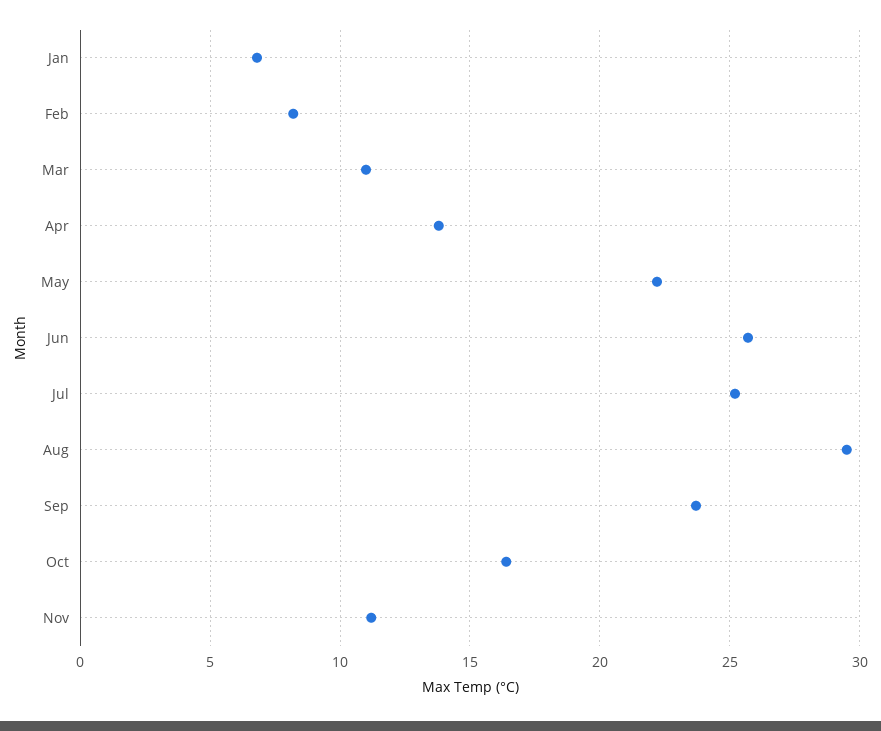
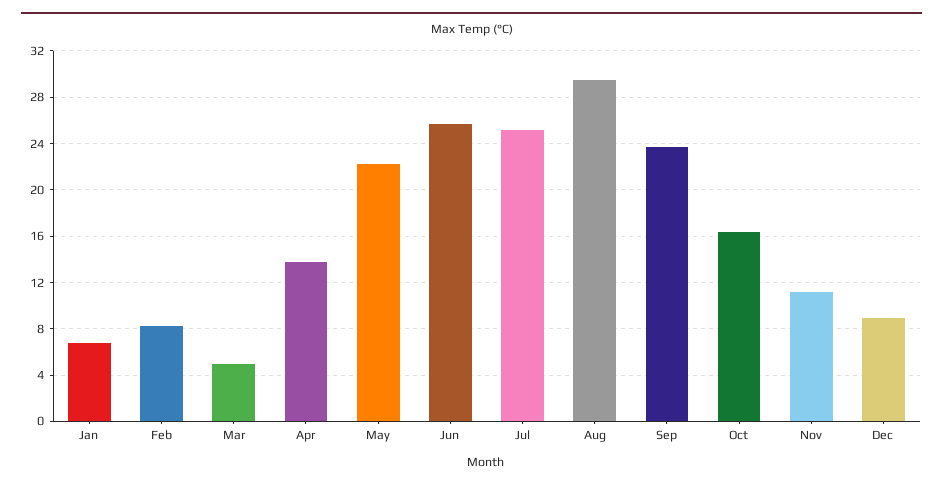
Mar: 11 -> 5
Dec: none -> 9

